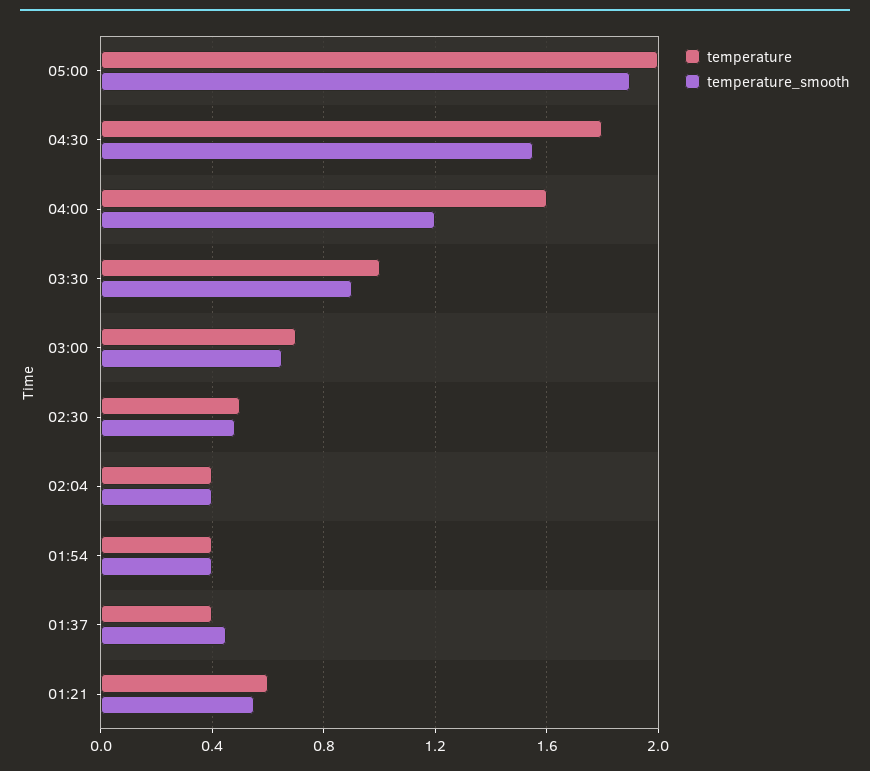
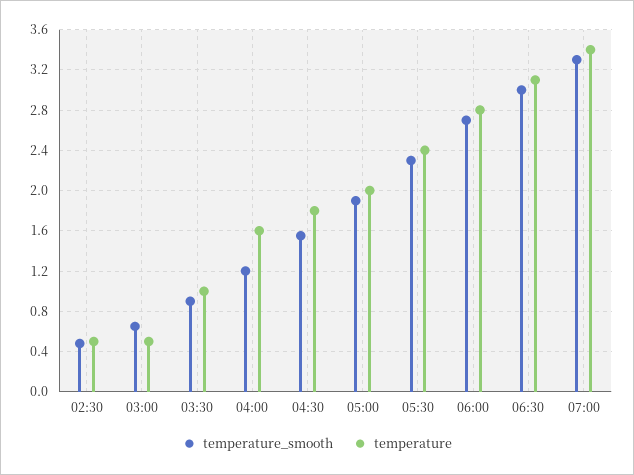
temperature, 03:00: 0.7 -> 0.5
temperature, 02:04: 0.4 -> none
temperature_smooth, 02:04: 0.4 -> none
temperature, 01:54: 0.4 -> none
temperature_smooth, 01:54: 0.4 -> none
temperature, 01:37: 0.4 -> none
temperature_smooth, 01:37: 0.45 -> none
temperature, 01:21: 0.6 -> none
temperature_smooth, 01:21: 0.55 -> none
temperature_smooth, 05:30: none -> 2.3
temperature, 05:30: none -> 2.4
temperature_smooth, 06:00: none -> 2.7
temperature, 06:00: none -> 2.8
temperature_smooth, 06:30: none -> 3
temperature, 06:30: none -> 3.1
temperature_smooth, 07:00: none -> 3.3
temperature, 07:00: none -> 3.4

